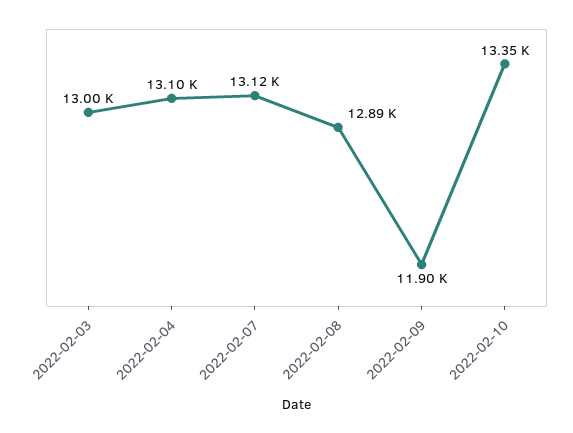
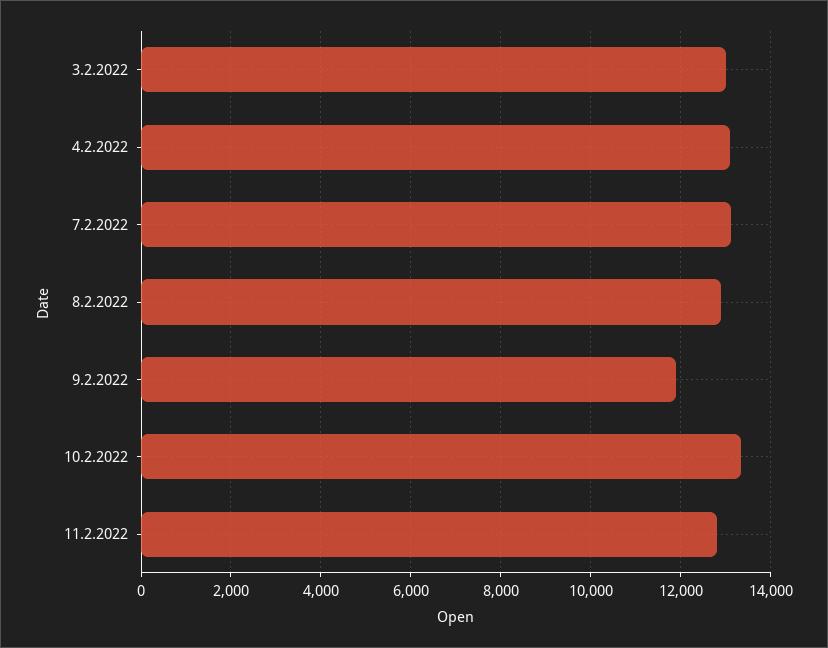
11.2.2022: none -> 12800

